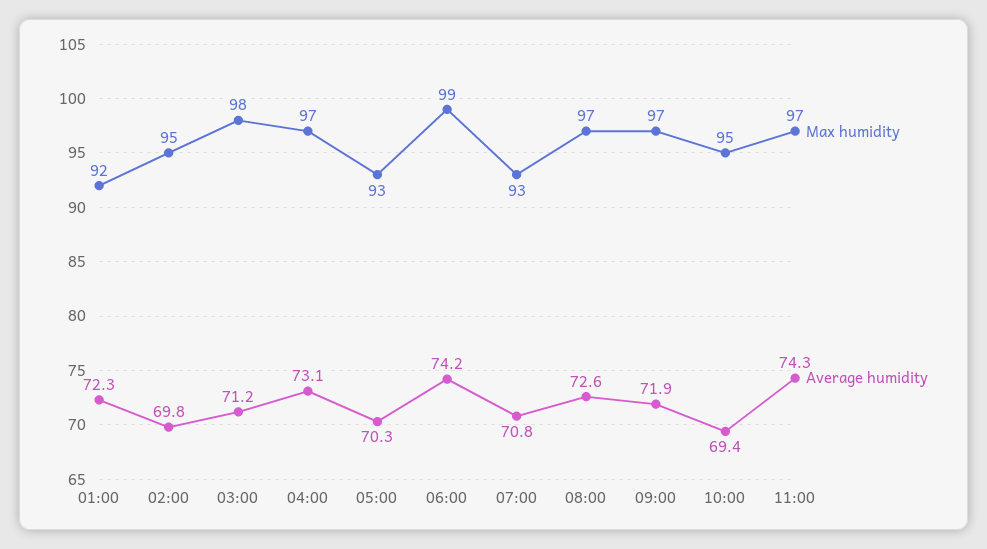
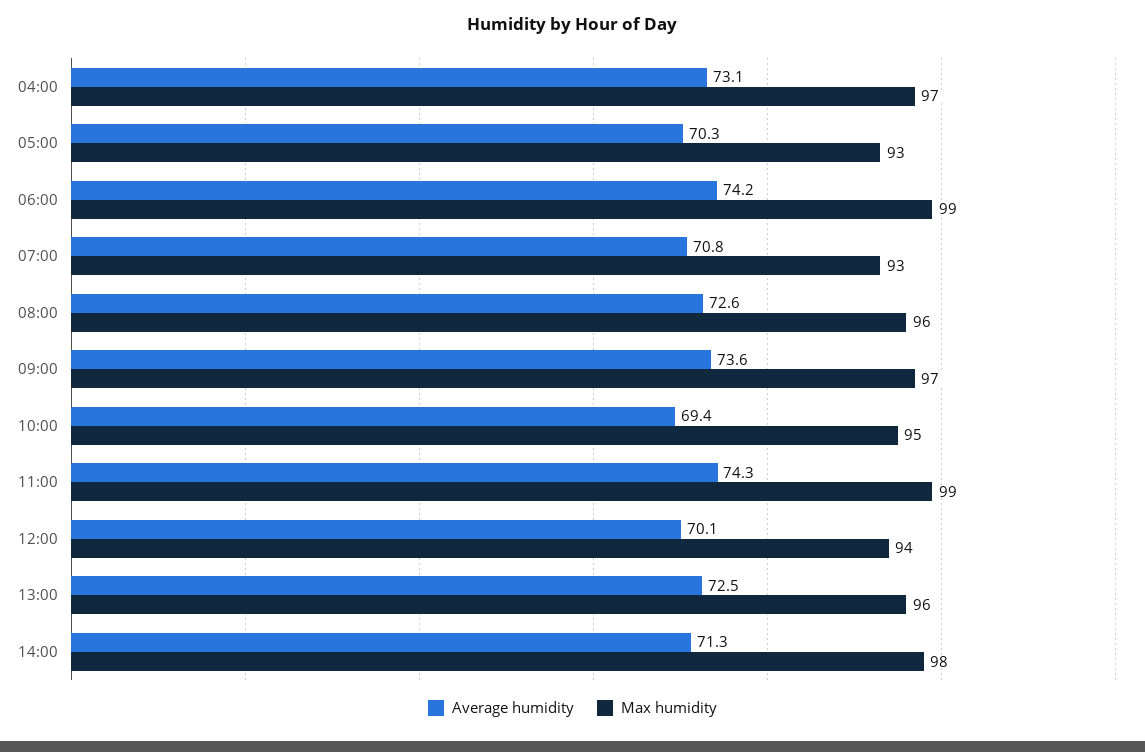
Max humidity, 01:00: 92 -> none
Average humidity, 01:00: 72.3 -> none
Max humidity, 02:00: 95 -> none
Average humidity, 02:00: 69.8 -> none
Max humidity, 03:00: 98 -> none
Average humidity, 03:00: 71.2 -> none
Max humidity, 08:00: 97 -> 96
Average humidity, 09:00: 71.9 -> 73.6
Max humidity, 11:00: 97 -> 99
Average humidity, 12:00: none -> 70.1
Max humidity, 12:00: none -> 94
Average humidity, 13:00: none -> 72.5
Max humidity, 13:00: none -> 96
Average humidity, 14:00: none -> 71.3
Max humidity, 14:00: none -> 98

